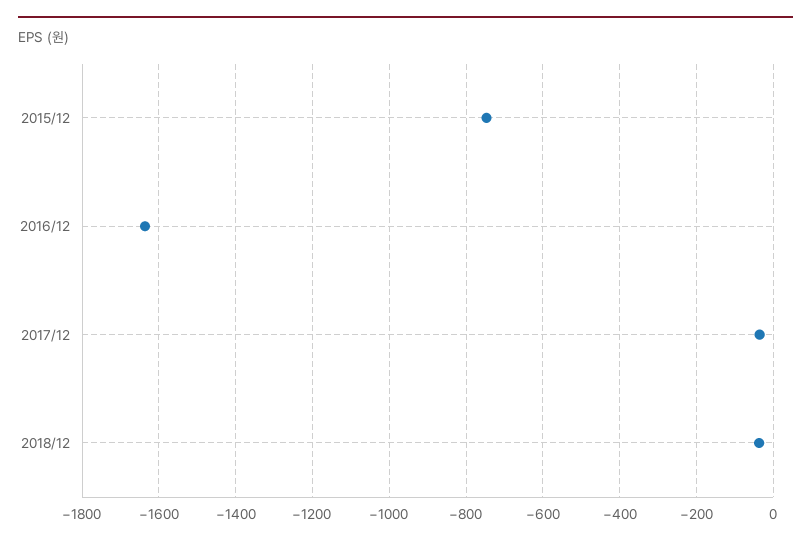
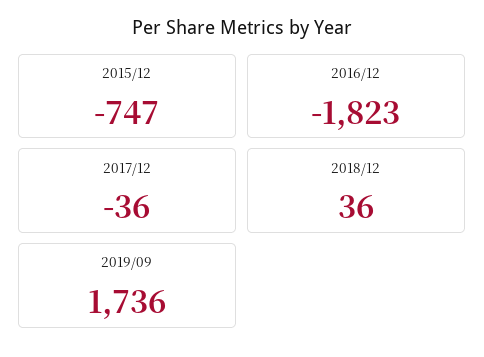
2016/12: -1640 -> -1823
2018/12: -40 -> 36
2019/09: none -> 1736

